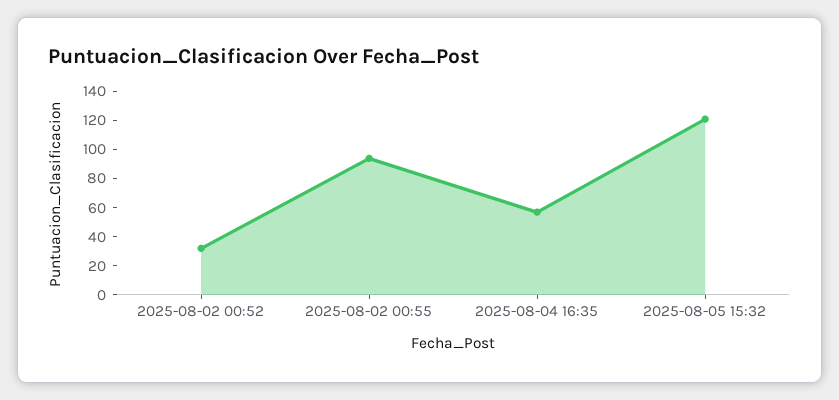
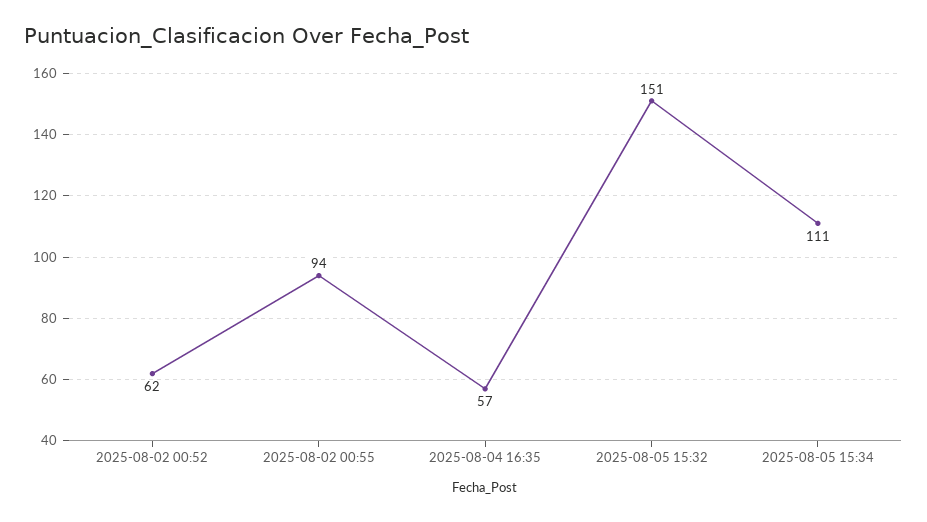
2025-08-02 00:52: 30 -> 62
2025-08-05 15:32: 120 -> 151
2025-08-05 15:34: none -> 111

